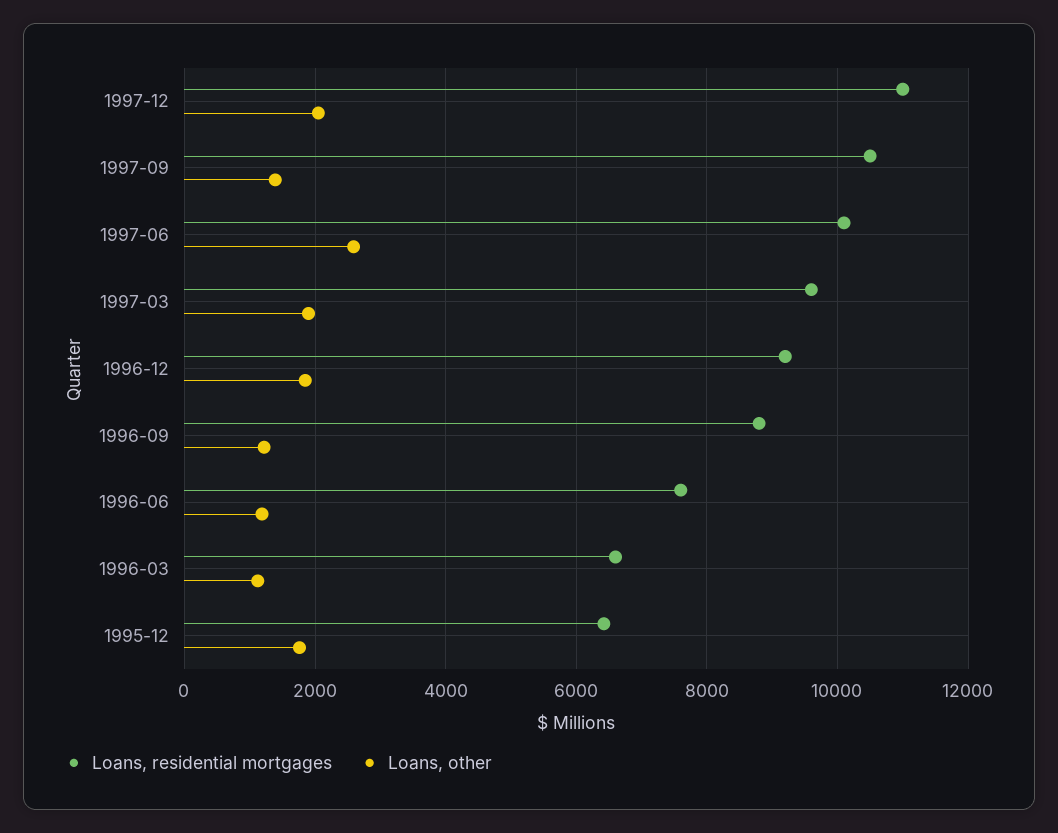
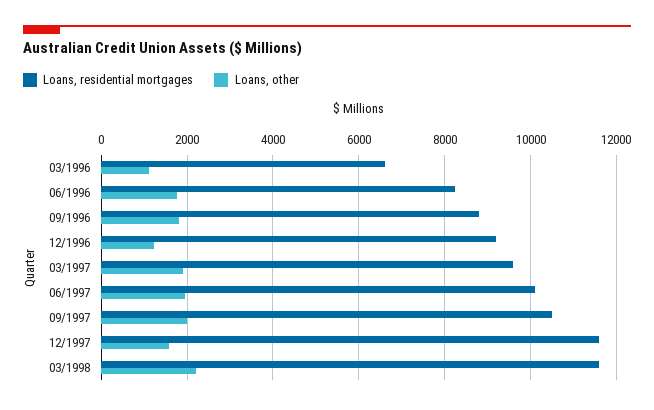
Loans, residential mortgages, 1997-12: 11000 -> 11600
Loans, other, 1997-12: 2000 -> 1600
Loans, other, 1997-09: 1400 -> 2000
Loans, other, 1997-06: 2600 -> 2000
Loans, other, 1996-12: 1800 -> 1200
Loans, other, 1996-09: 1200 -> 1800
Loans, residential mortgages, 1996-06: 7600 -> 8200
Loans, other, 1996-06: 1200 -> 1800
Loans, residential mortgages, 1995-12: 6400 -> none
Loans, other, 1995-12: 1800 -> none
Loans, residential mortgages, 03/1998: none -> 11600
Loans, other, 03/1998: none -> 2200

